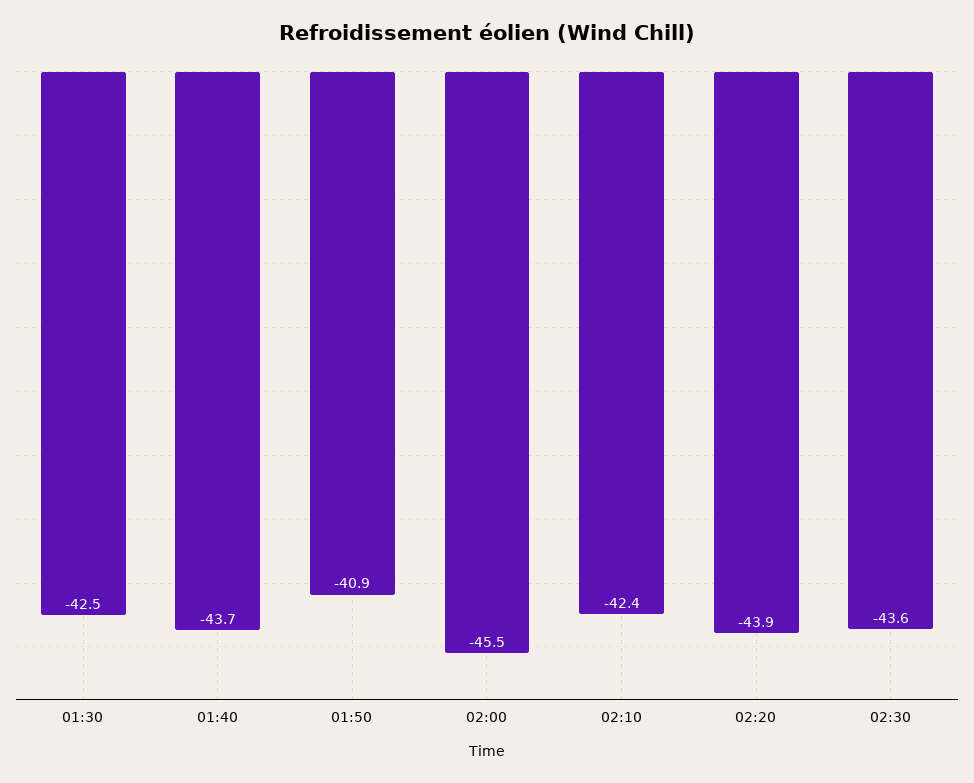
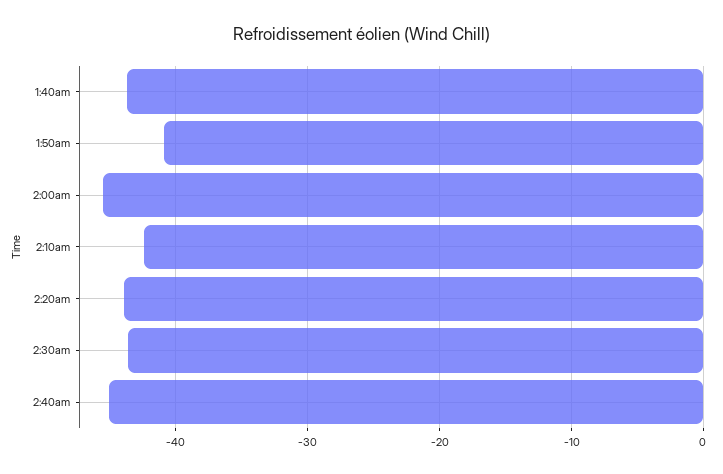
01:30: -42.5 -> none
2:40am: none -> -45

